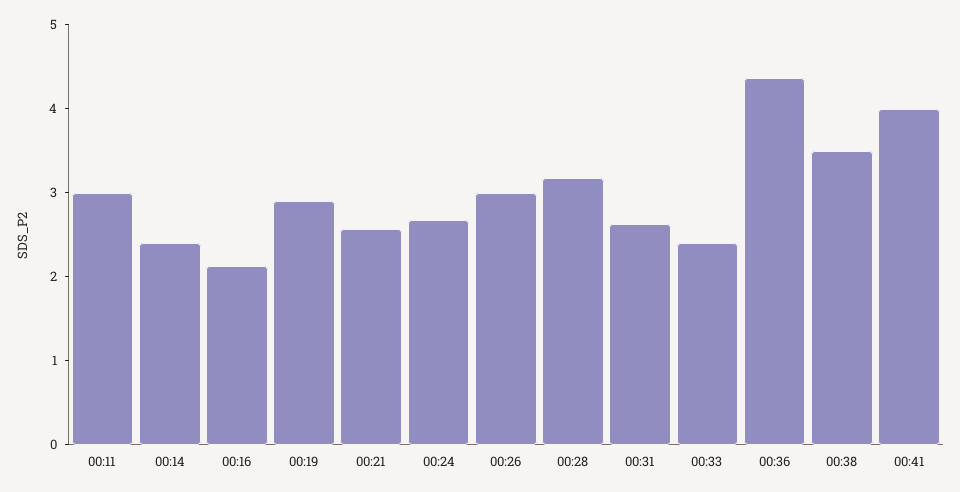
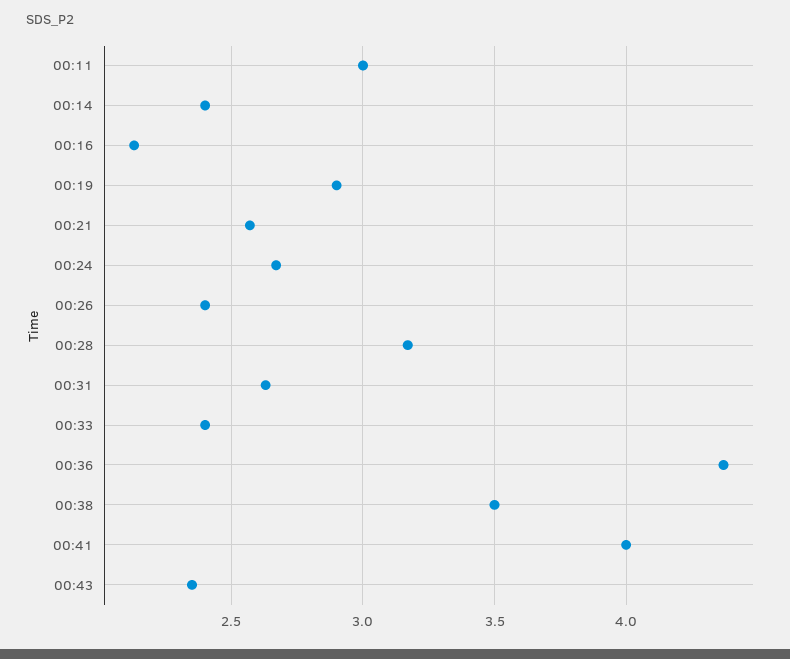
00:26: 3 -> 2.4
00:43: none -> 2.35

